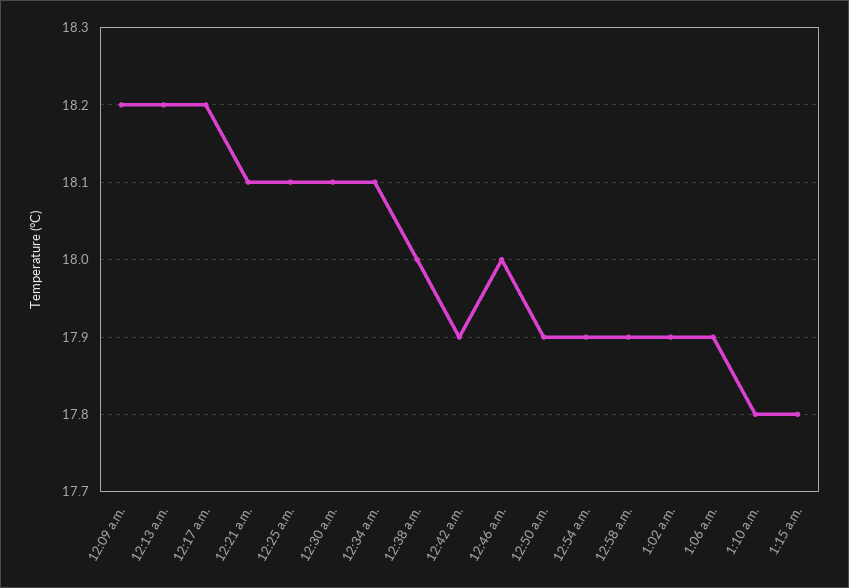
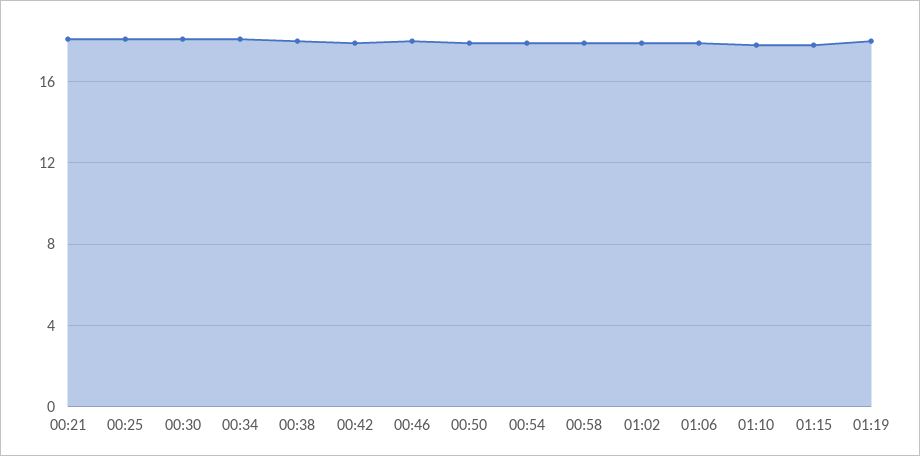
12:09 a.m.: 18.2 -> none
12:13 a.m.: 18.2 -> none
12:17 a.m.: 18.2 -> none
01:19: none -> 18

